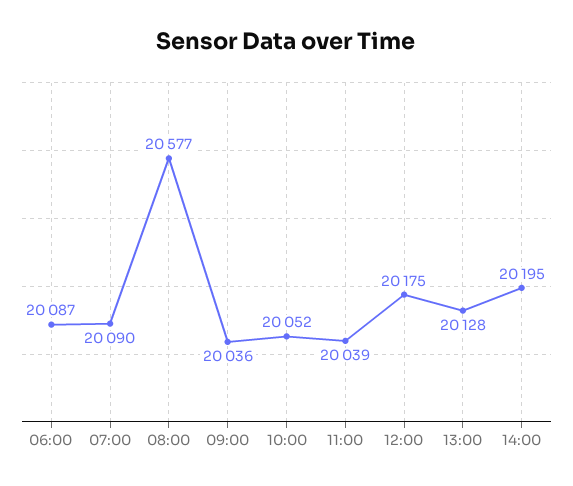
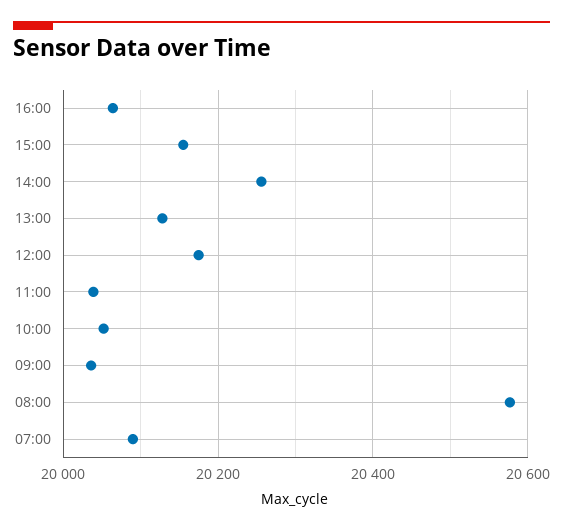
06:00: 20087 -> none
14:00: 20195 -> 20260
16:00: none -> 20060
15:00: none -> 20160

